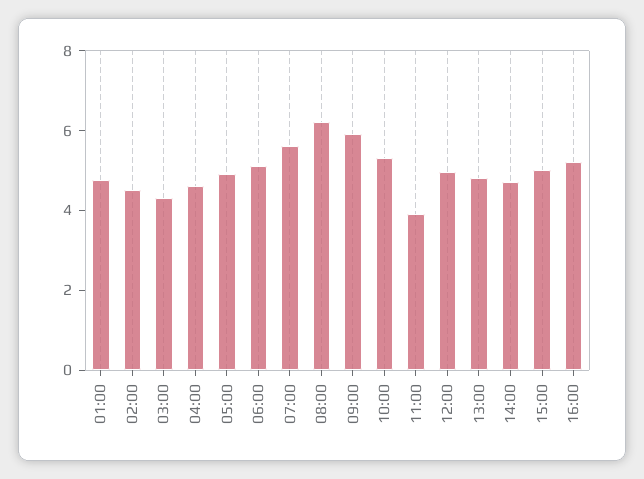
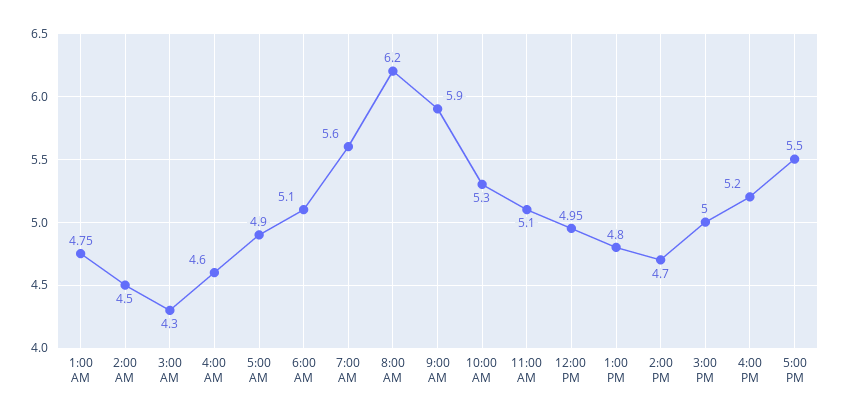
11:00: 4 -> 5.1
5:00 PM: none -> 5.5

